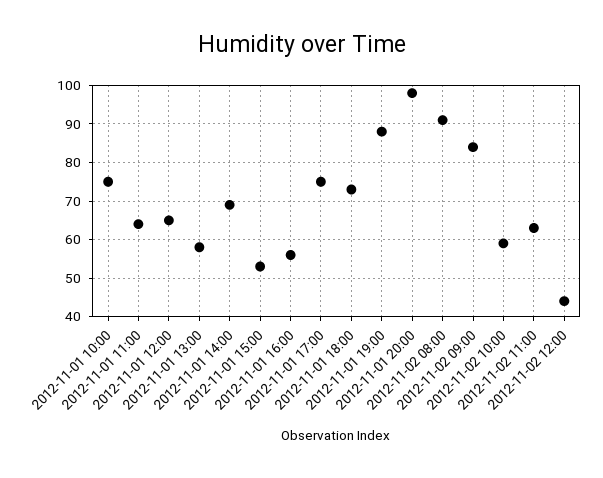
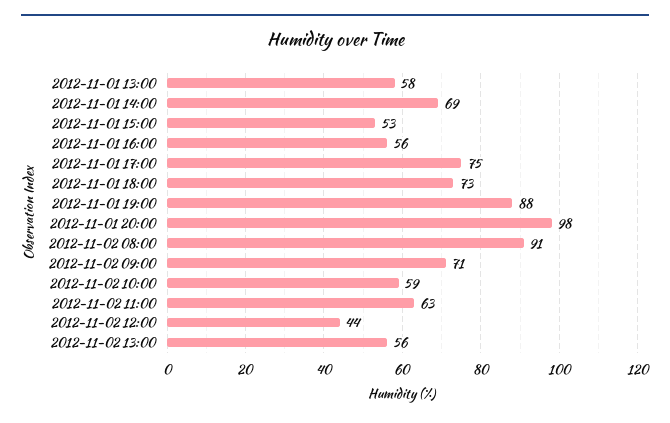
2012-11-01 10:00: 75 -> none
2012-11-01 11:00: 65 -> none
2012-11-01 12:00: 65 -> none
2012-11-02 09:00: 85 -> 71
2012-11-02 13:00: none -> 56

